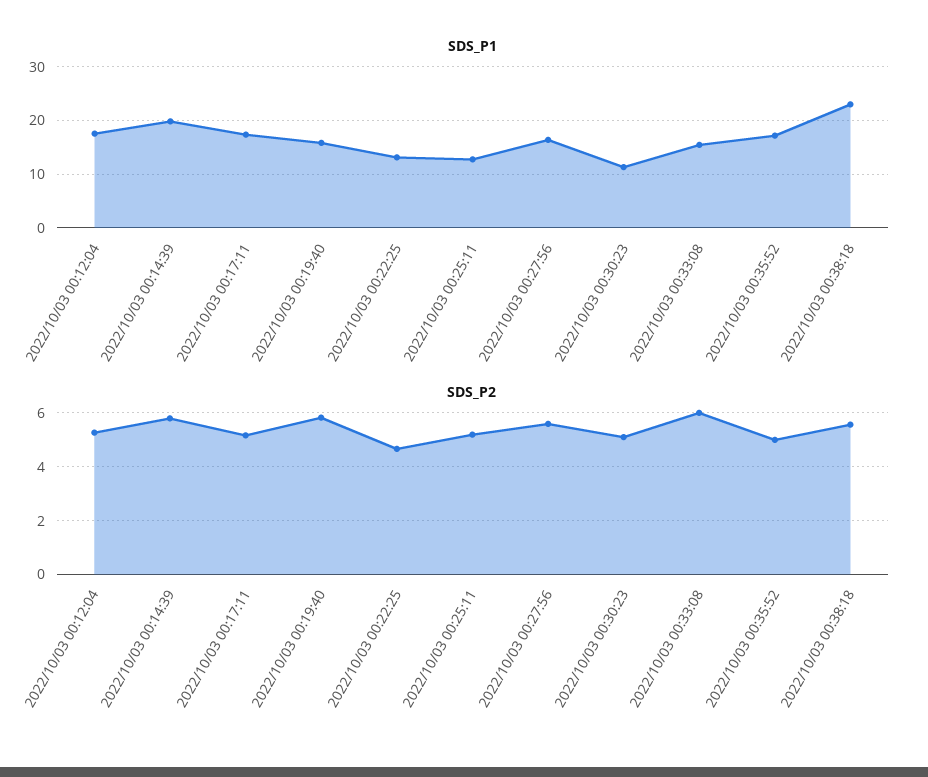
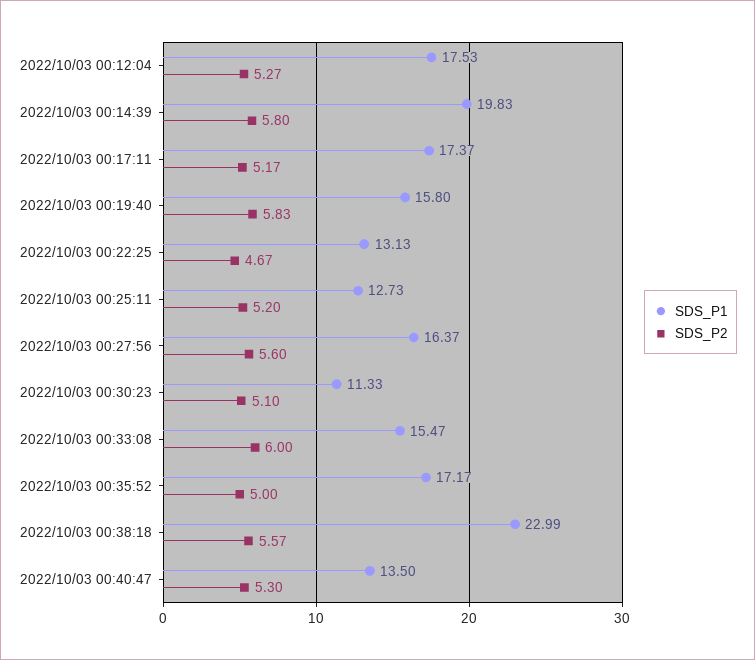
SDS_P1, 2022/10/03 00:40:47: none -> 13.5
SDS_P2, 2022/10/03 00:40:47: none -> 5.3

